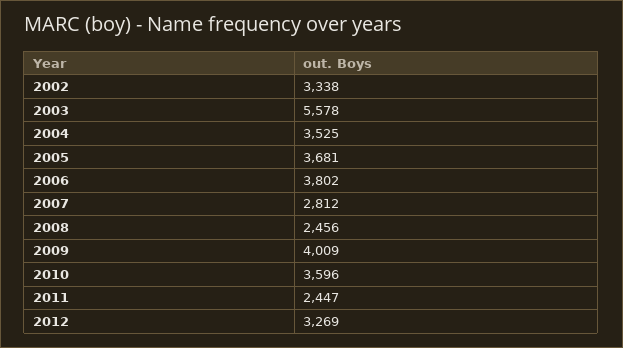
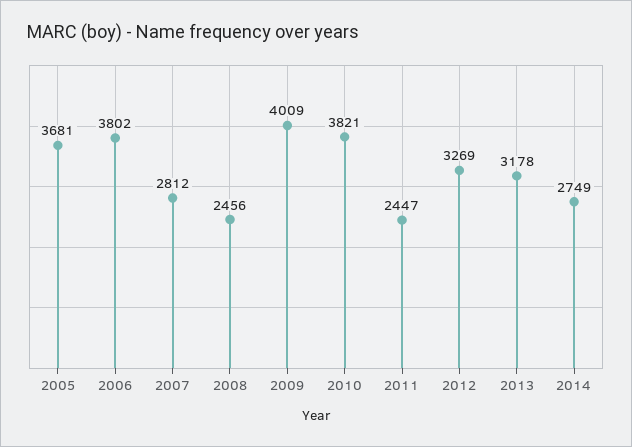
2002: 3338 -> none
2003: 5578 -> none
2004: 3525 -> none
2010: 3596 -> 3821
2013: none -> 3178
2014: none -> 2749

